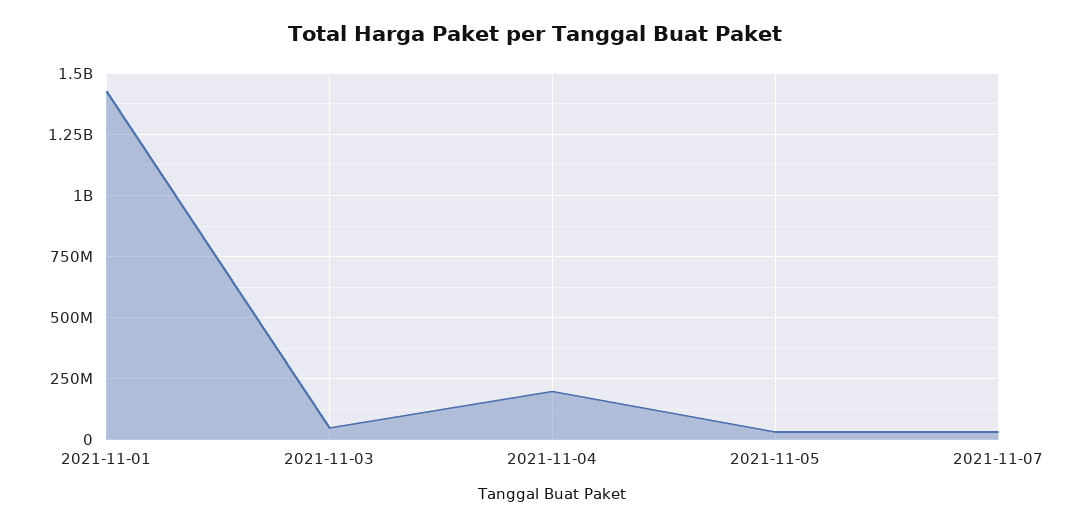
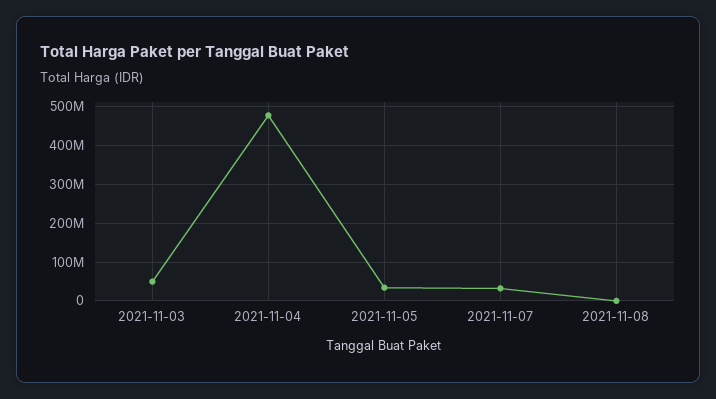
2021-11-01: 1425000000 -> none
2021-11-04: 200000000 -> 480000000
2021-11-08: none -> 0

